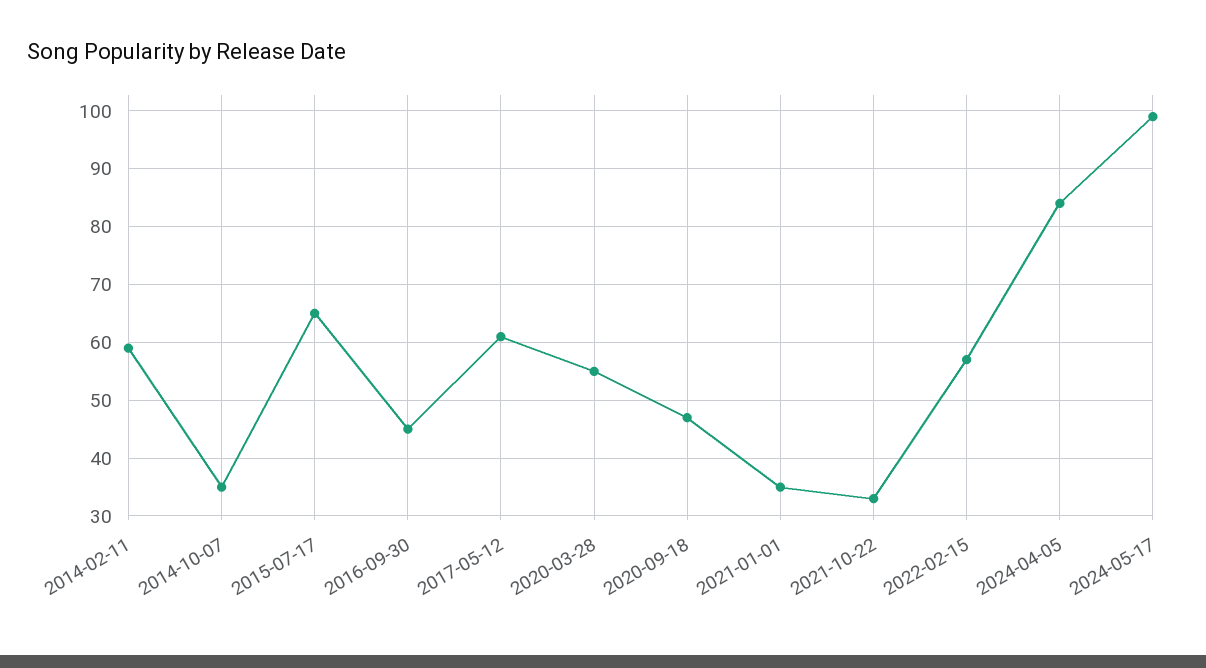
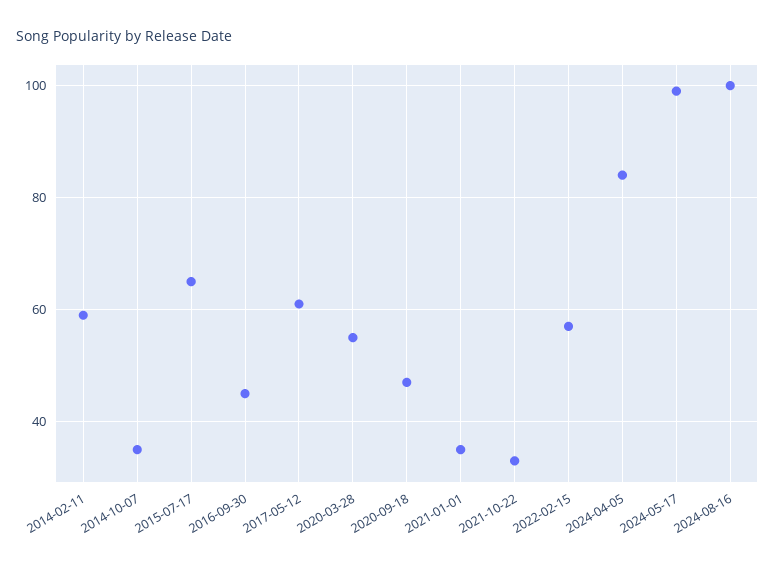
2024-08-16: none -> 100

